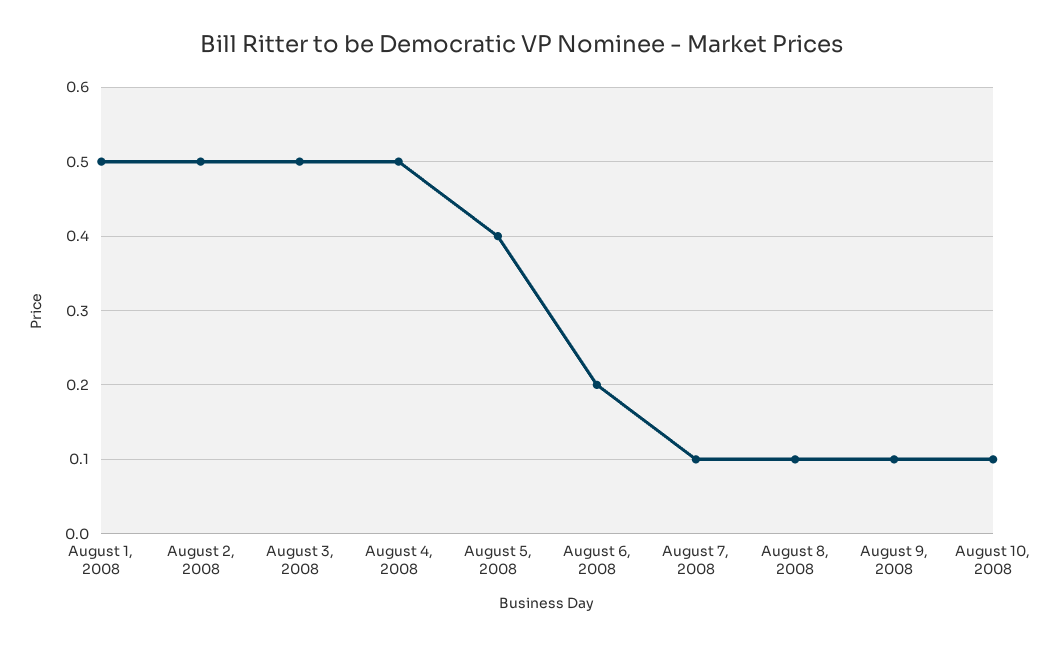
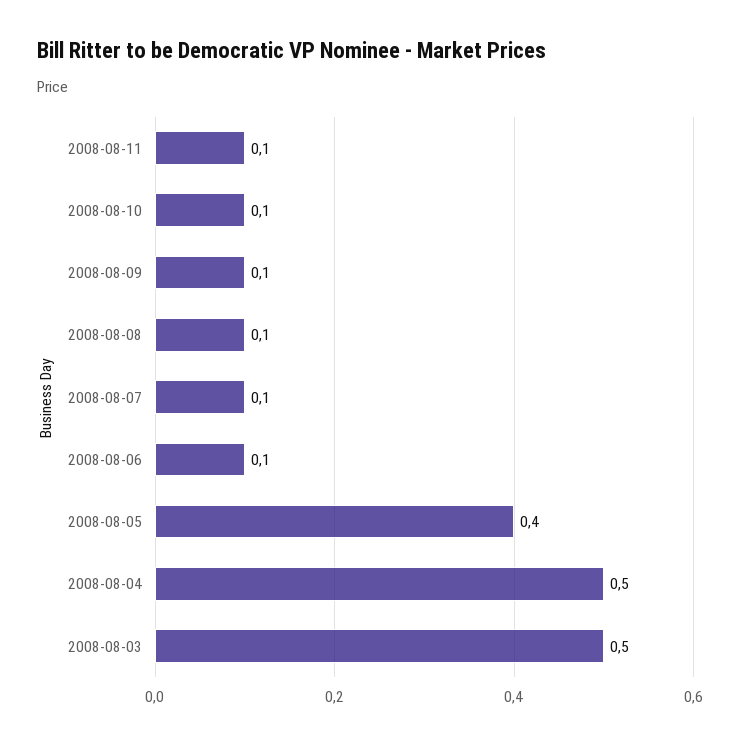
August 1, 2008: 0.5 -> none
August 2, 2008: 0.5 -> none
August 6, 2008: 0.2 -> 0.1
2008-08-11: none -> 0.1

